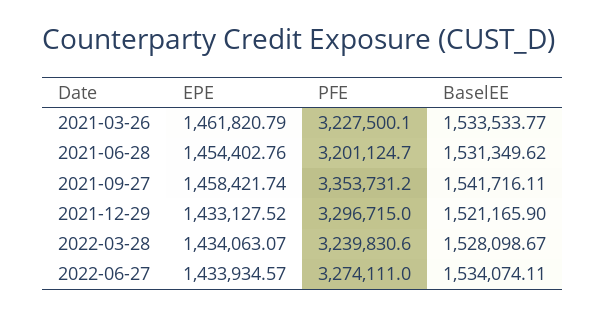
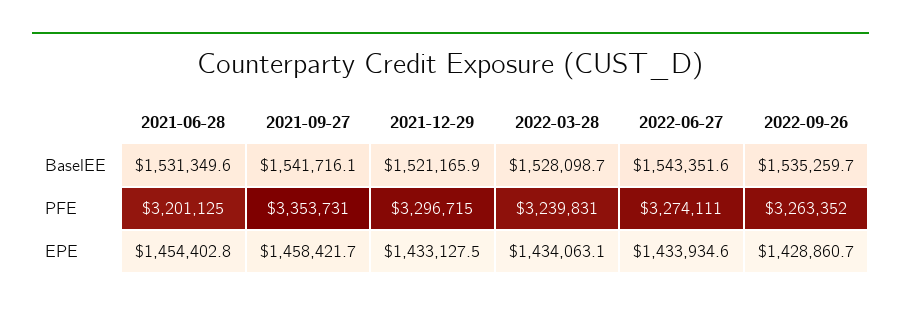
EPE, 2021-03-26: 1461820.79 -> none
PFE, 2021-03-26: 3227500.1 -> none
BaselEE, 2021-03-26: 1533533.77 -> none
BaselEE, 2022-06-27: 1534074.11 -> 1543351.6
BaselEE, 2022-09-26: none -> 1535259.7
PFE, 2022-09-26: none -> 3263352
EPE, 2022-09-26: none -> 1428860.7

